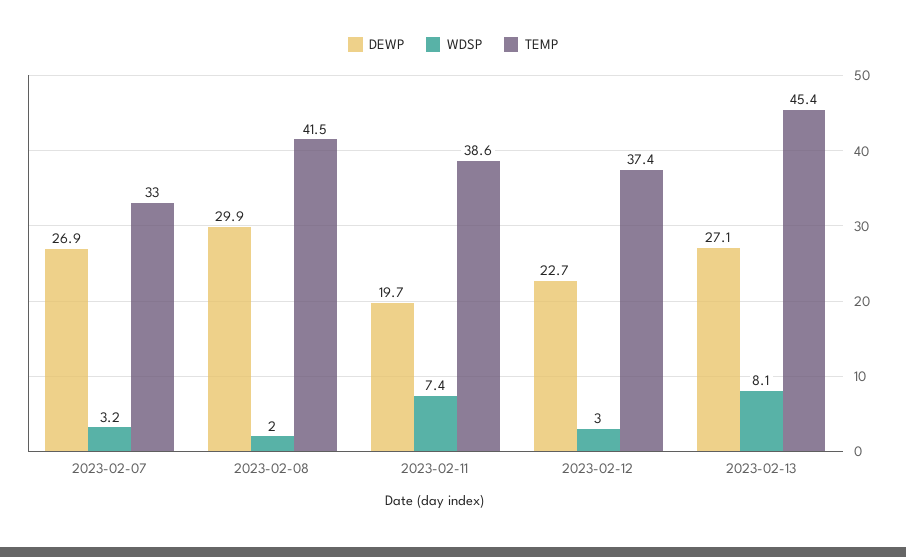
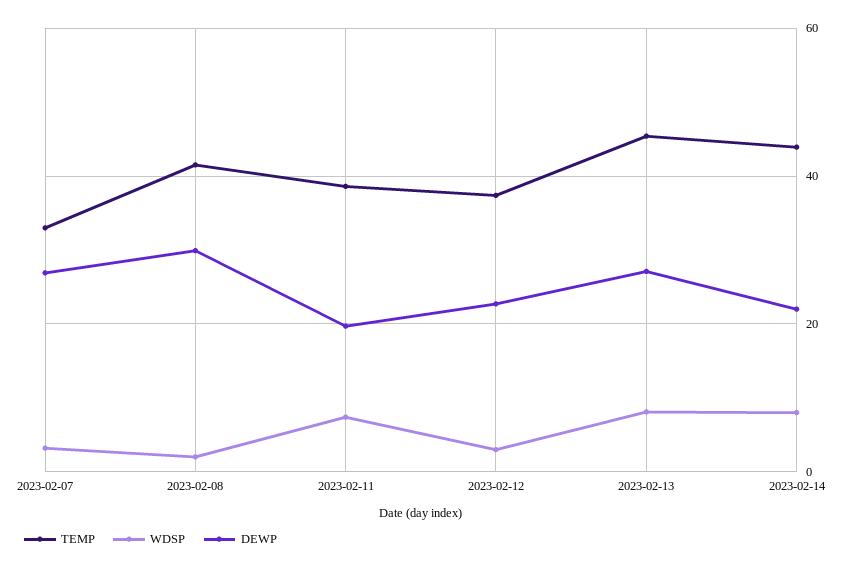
TEMP, 2023-02-14: none -> 44
WDSP, 2023-02-14: none -> 8
DEWP, 2023-02-14: none -> 22

